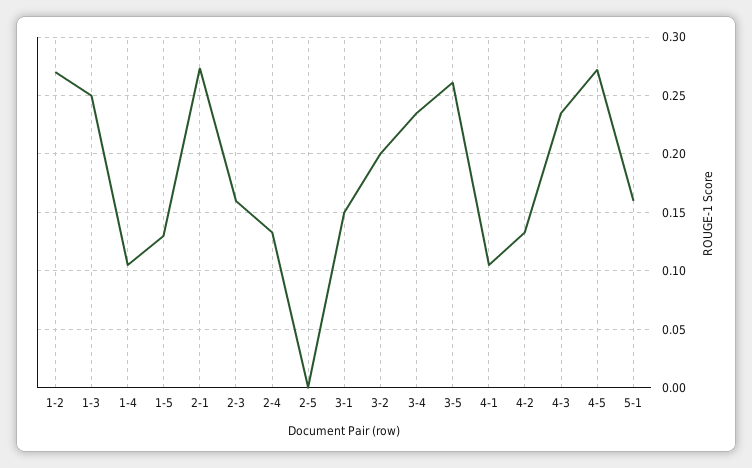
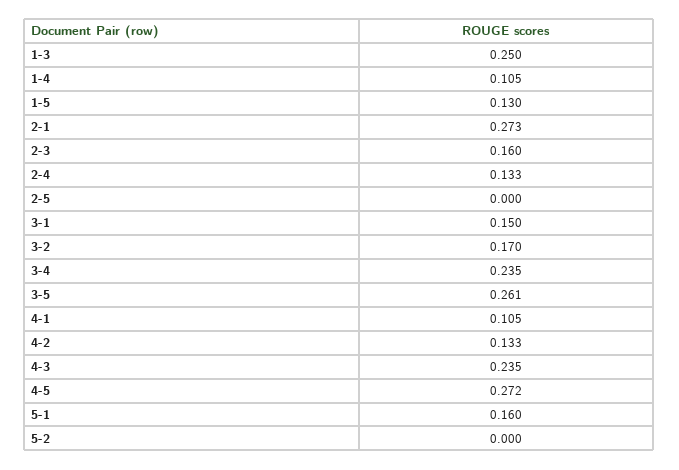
1-2: 0.27 -> none
3-2: 0.2 -> 0.17
5-2: none -> 0

